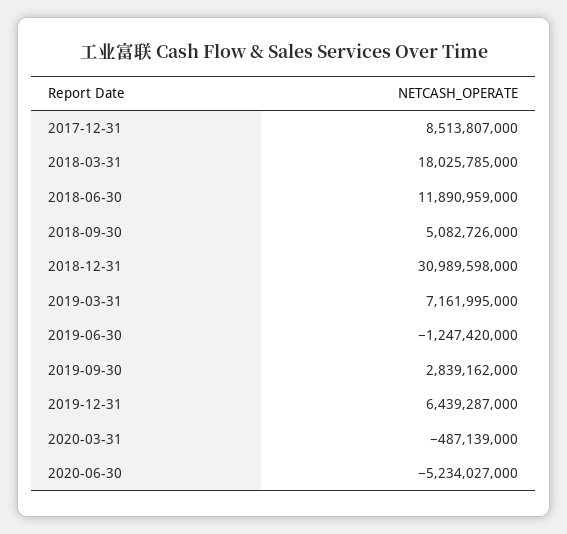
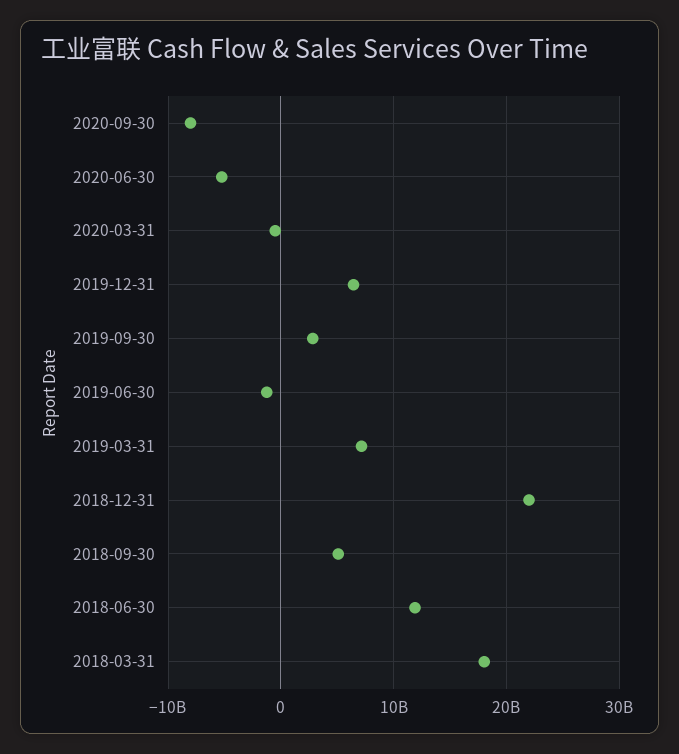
2017-12-31: 8513807000 -> none
2018-12-31: 30989598000 -> 22000000000
2020-09-30: none -> -8000000000

